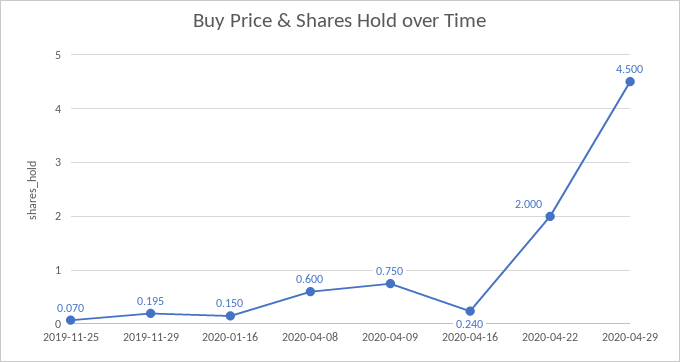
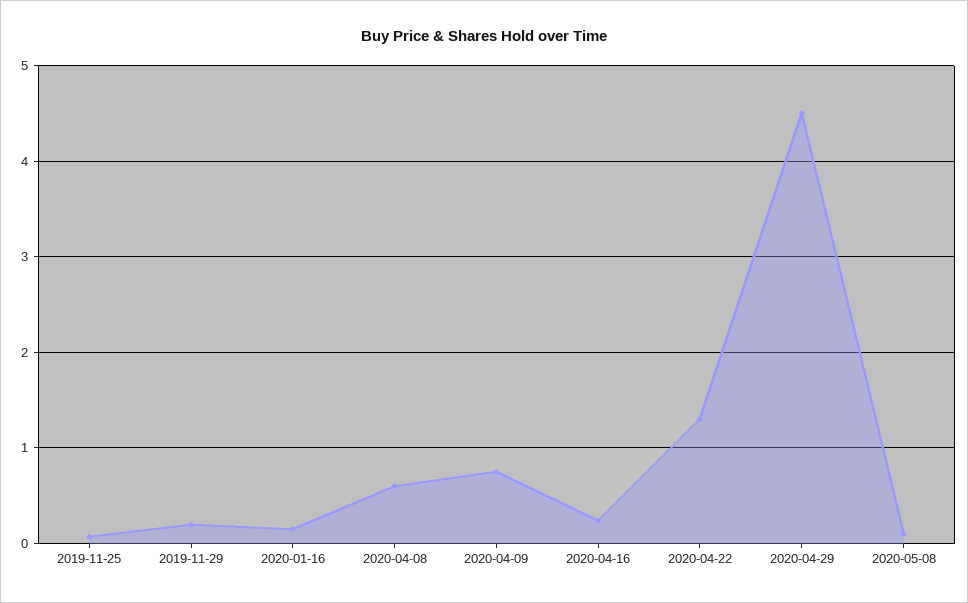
2020-04-22: 2 -> 1.3
2020-05-08: none -> 0.1

